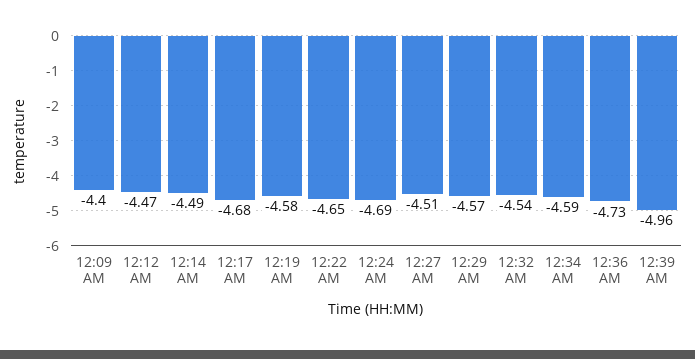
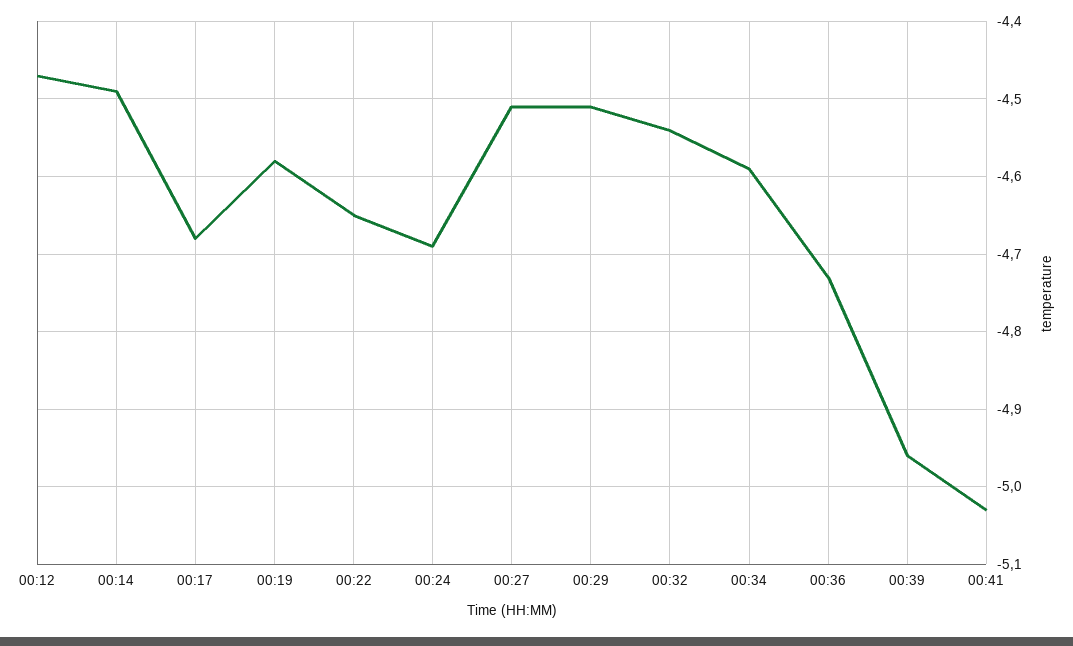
12:09 AM: -4.4 -> none
12:29 AM: -4.57 -> -4.51
00:41: none -> -5.03

